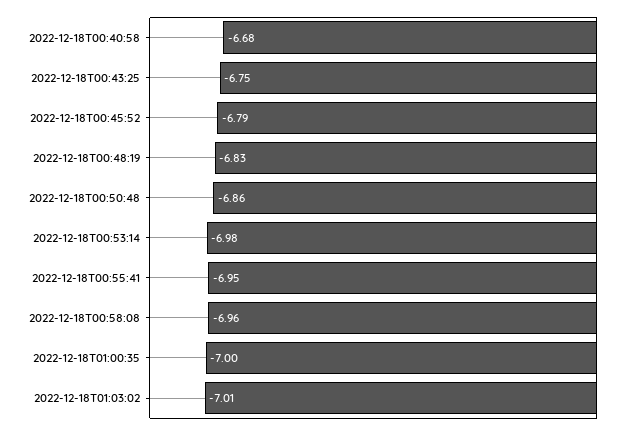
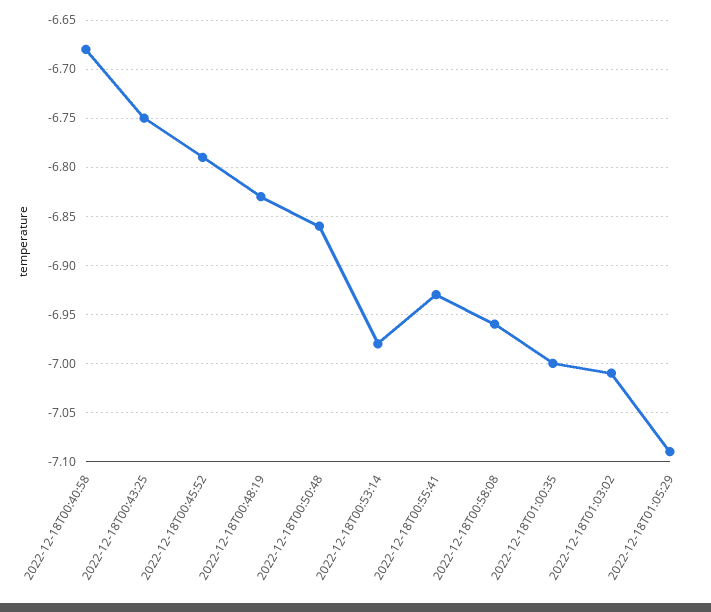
2022-12-18T00:55:41: -6.95 -> -6.93
2022-12-18T01:05:29: none -> -7.09

